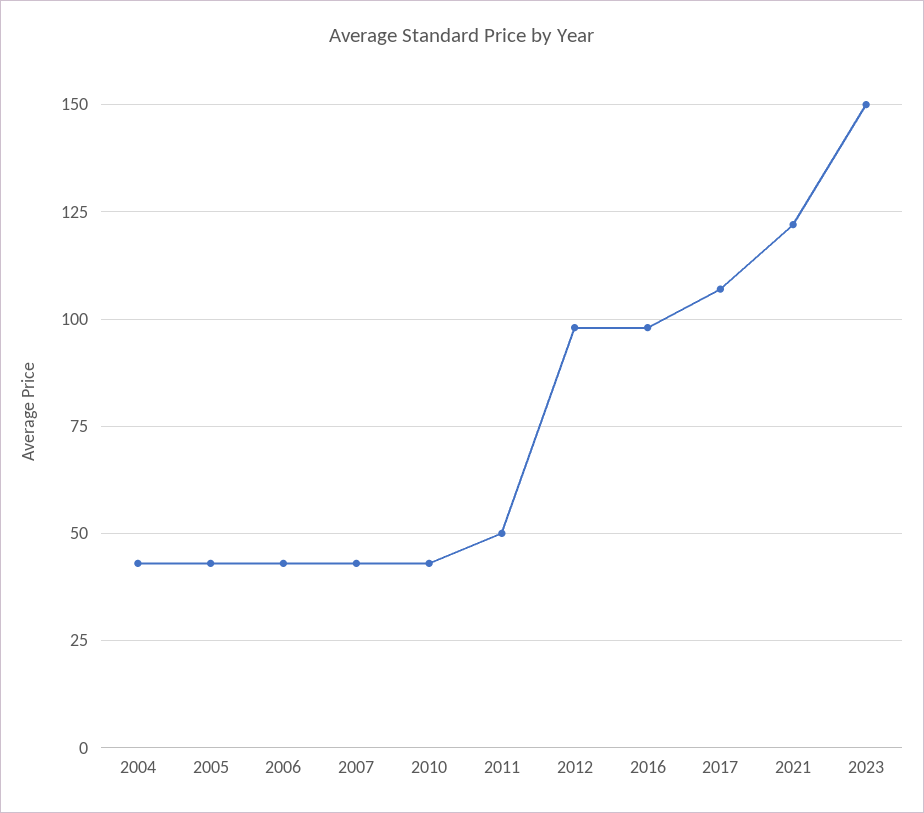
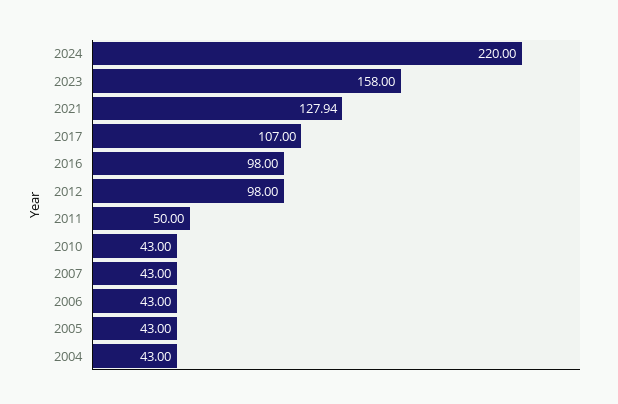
2021: 122.5 -> 127.94
2023: 150 -> 158
2024: none -> 220

